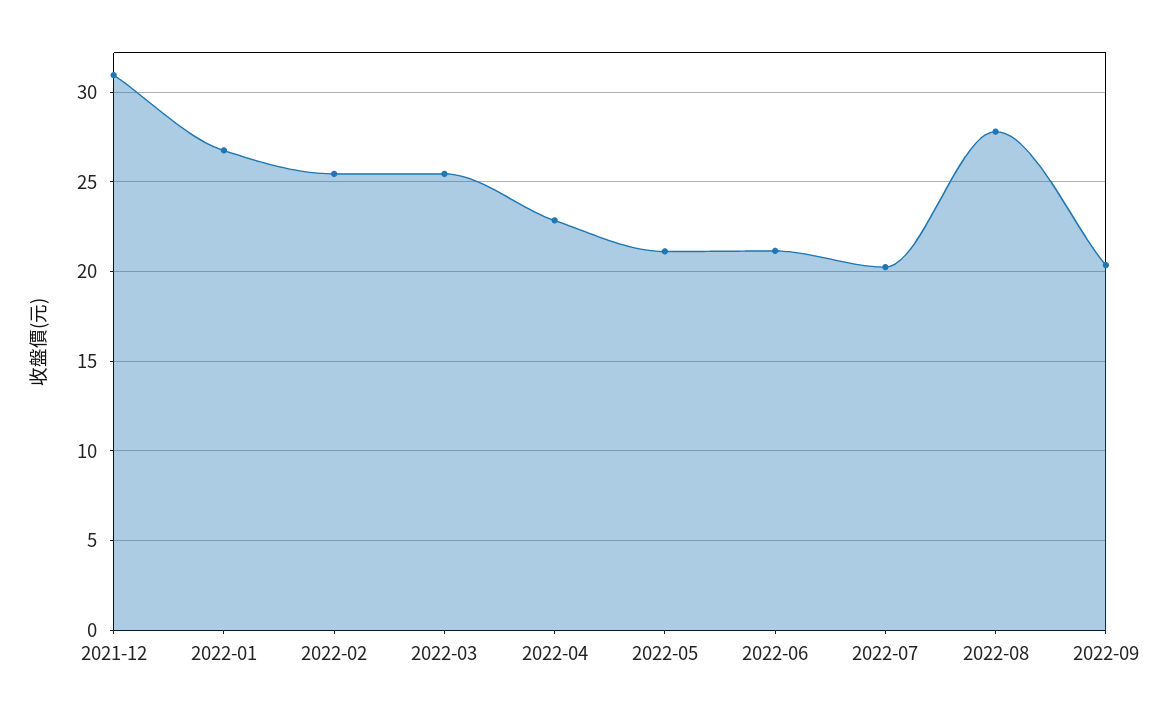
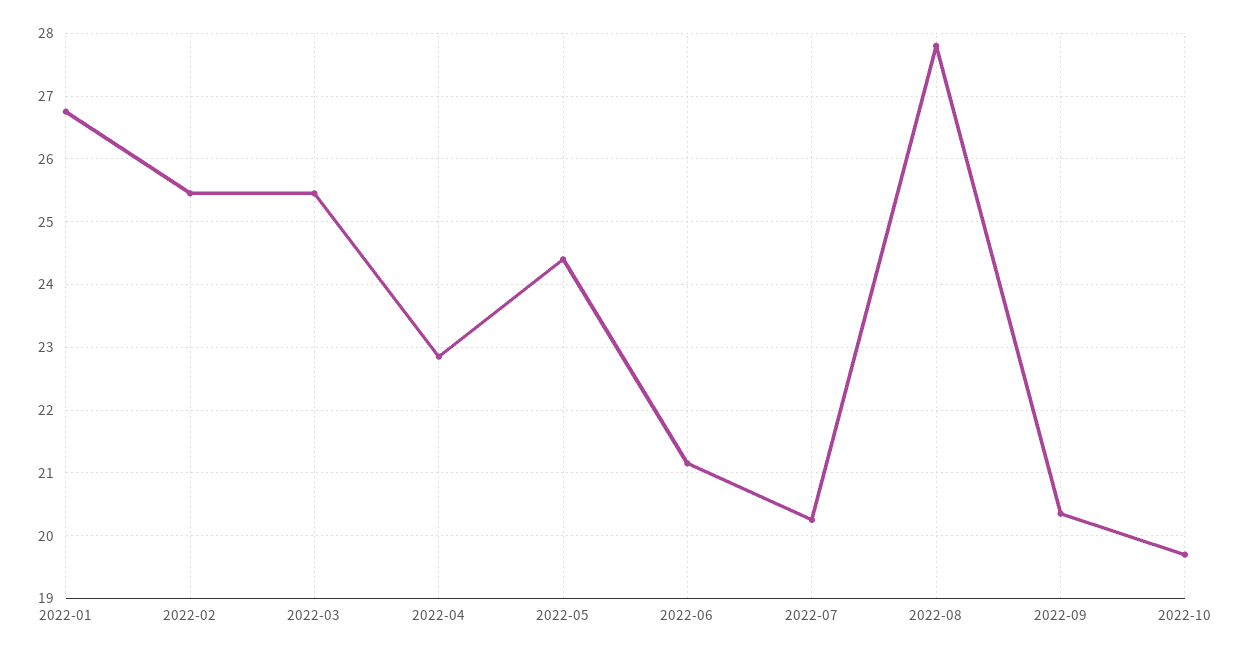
2021-12: 31 -> none
2022-05: 21 -> 24.4
2022-10: none -> 19.7

